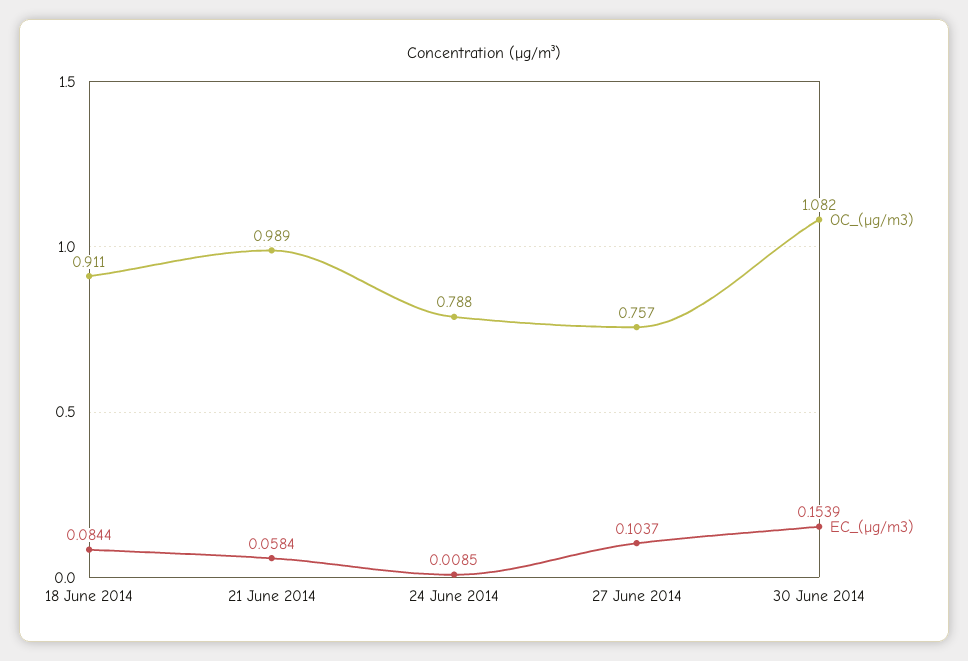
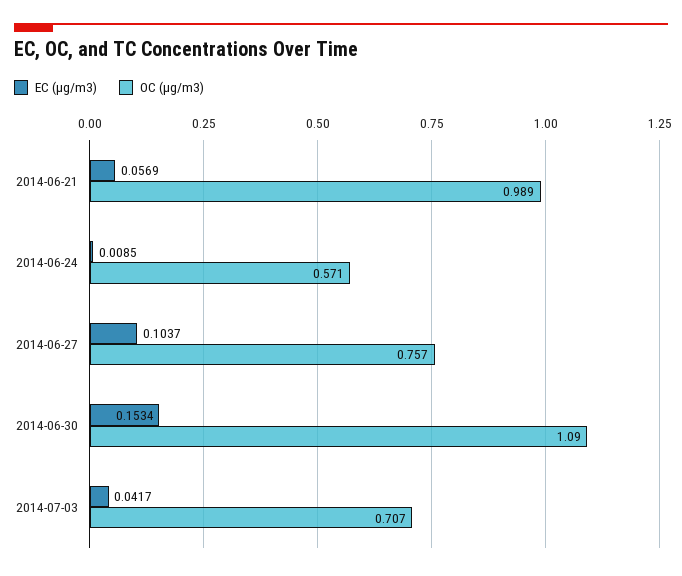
OC_(µg/m3), 18 June 2014: 0.911 -> none
EC_(µg/m3), 18 June 2014: 0.0844 -> none
EC_(µg/m3), 21 June 2014: 0.0584 -> 0.0569
OC_(µg/m3), 24 June 2014: 0.788 -> 0.571
OC_(µg/m3), 30 June 2014: 1.082 -> 1.09
EC_(µg/m3), 30 June 2014: 0.1539 -> 0.1534
EC_(µg/m3), 2014-07-03: none -> 0.0417
OC_(µg/m3), 2014-07-03: none -> 0.707

